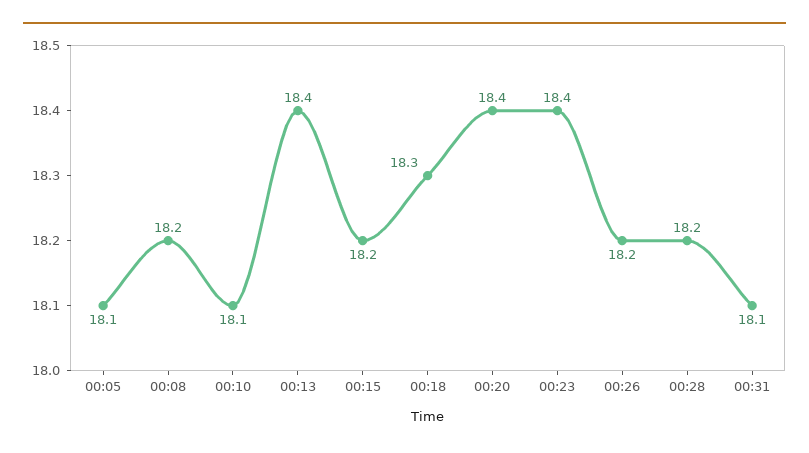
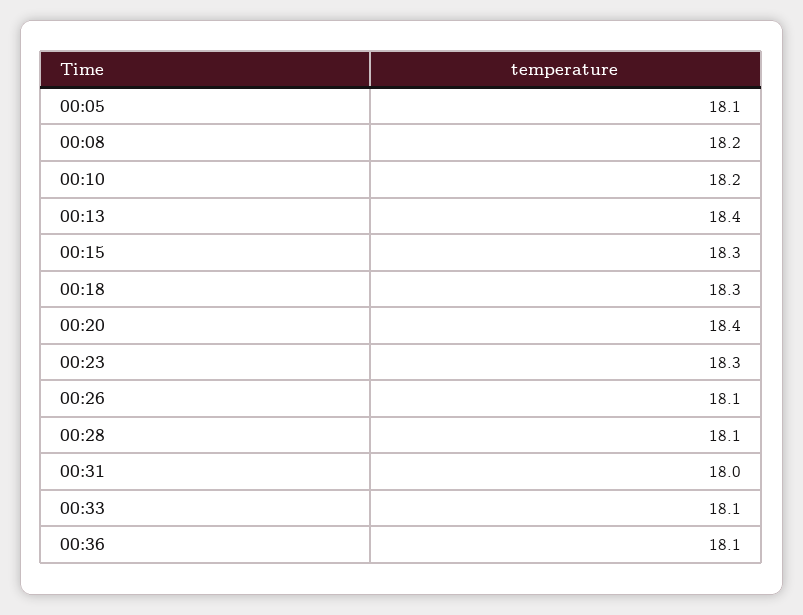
00:10: 18.1 -> 18.2
00:15: 18.2 -> 18.3
00:23: 18.4 -> 18.3
00:26: 18.2 -> 18.1
00:28: 18.2 -> 18.1
00:31: 18.1 -> 18
00:33: none -> 18.1
00:36: none -> 18.1

